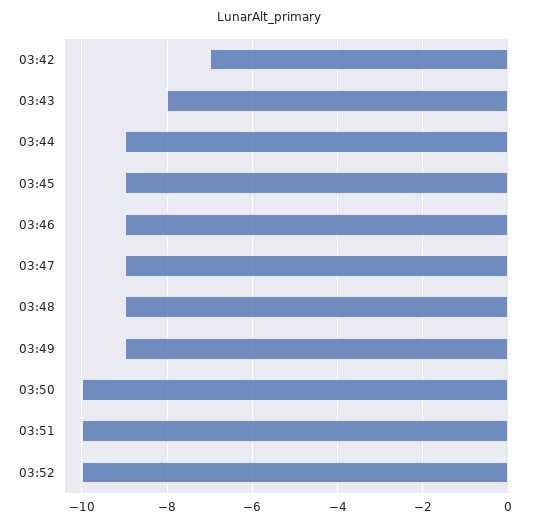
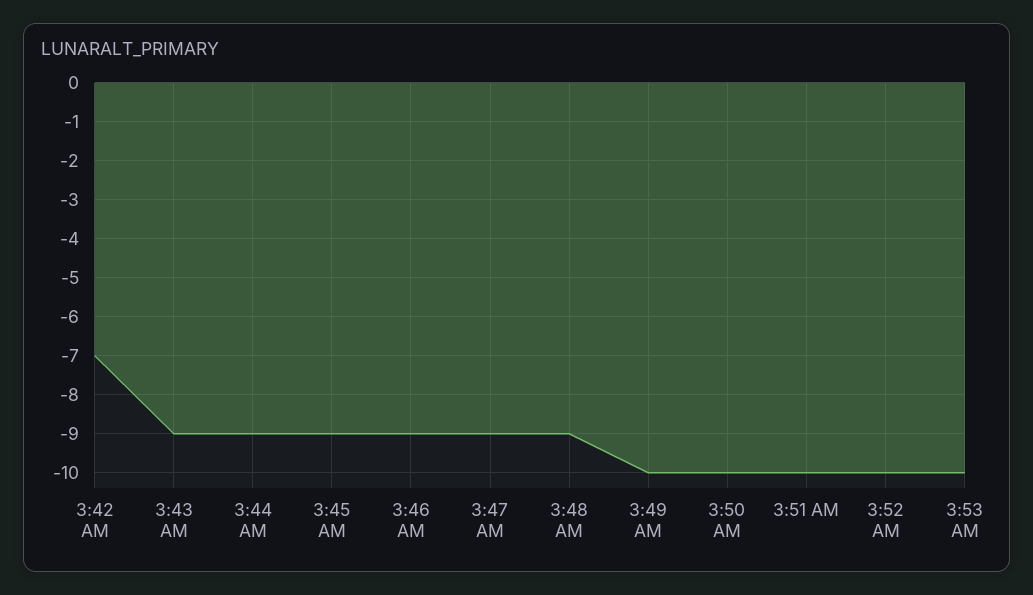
03:43: -8 -> -9
03:49: -9 -> -10
3:53 AM: none -> -10

